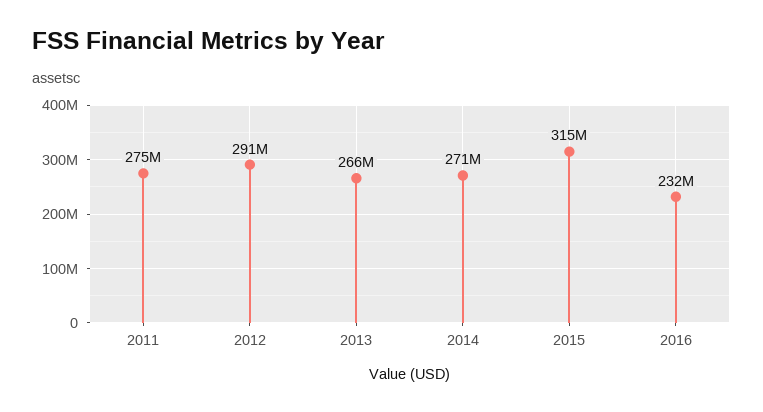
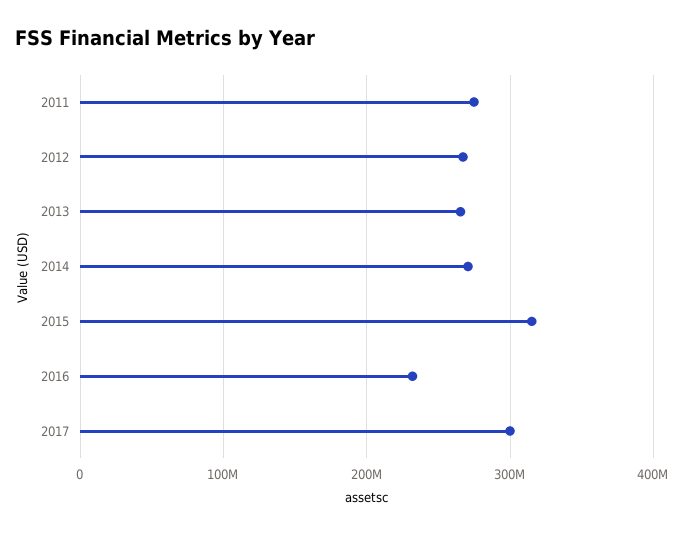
2012: 291000000 -> 270000000
2017: none -> 300000000

